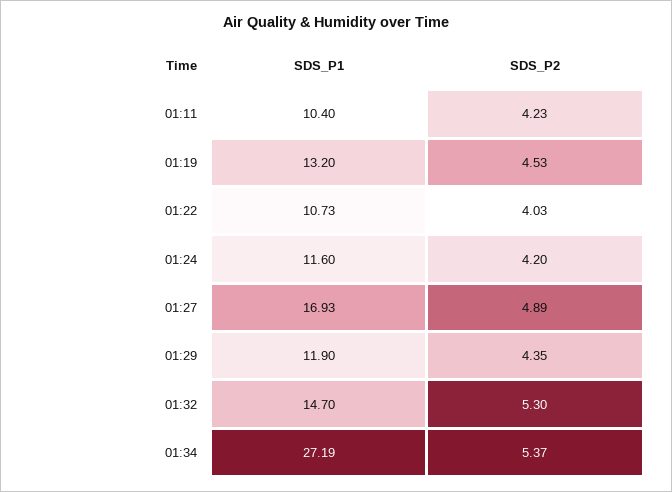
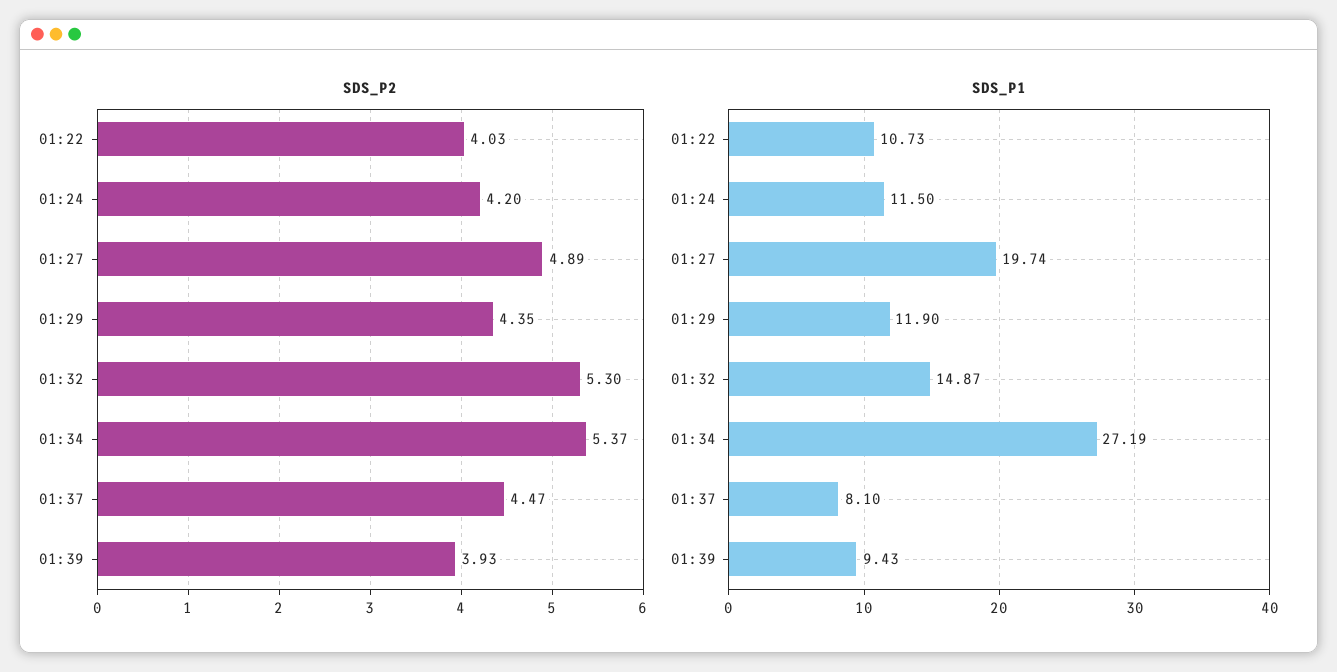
SDS_P1, 01:11: 10.4 -> none
SDS_P2, 01:11: 4.23 -> none
SDS_P1, 01:19: 13.2 -> none
SDS_P2, 01:19: 4.53 -> none
SDS_P1, 01:24: 11.6 -> 11.5
SDS_P1, 01:27: 16.93 -> 19.74
SDS_P1, 01:32: 14.7 -> 14.87
SDS_P2, 01:37: none -> 4.47
SDS_P2, 01:39: none -> 3.93
SDS_P1, 01:37: none -> 8.1
SDS_P1, 01:39: none -> 9.43

